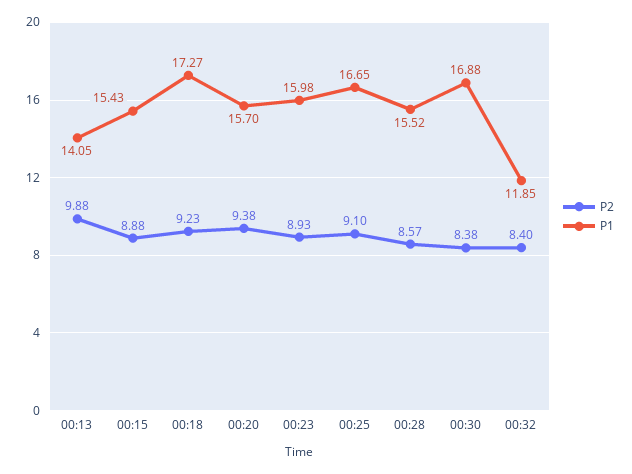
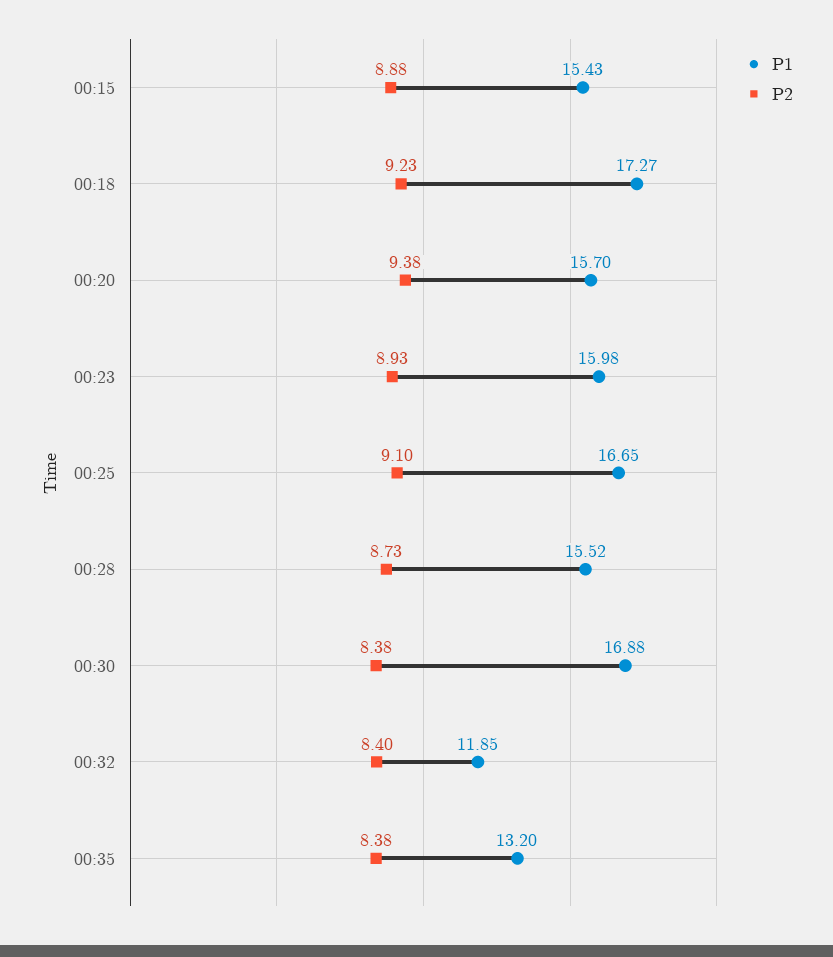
P2, 00:13: 9.88 -> none
P1, 00:13: 14.05 -> none
P2, 00:28: 8.57 -> 8.73
P1, 00:35: none -> 13.2
P2, 00:35: none -> 8.38

